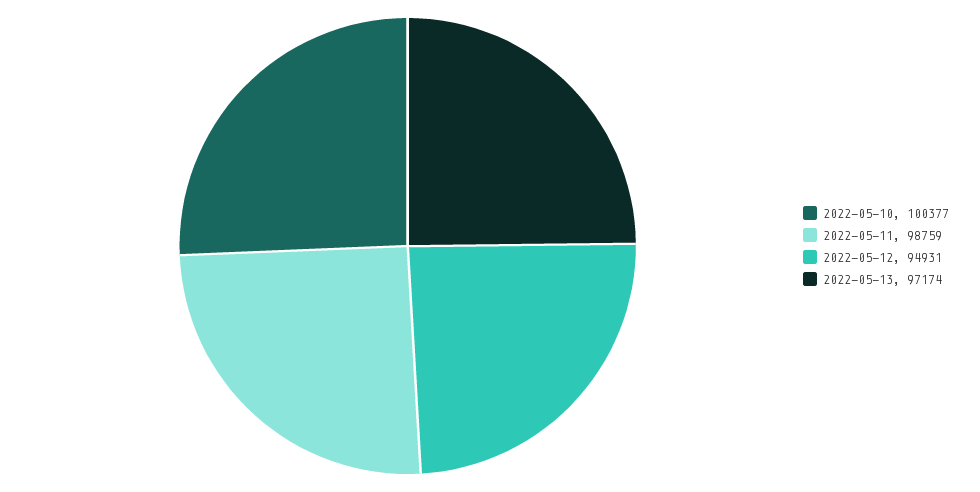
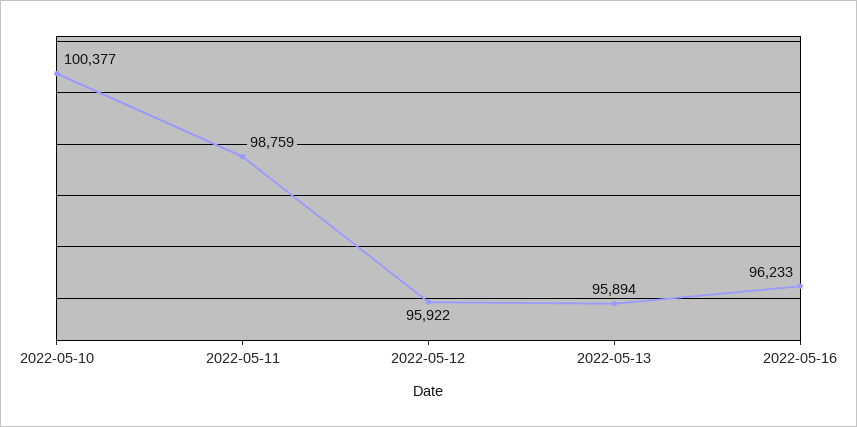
2022-05-12: 94931 -> 95922
2022-05-13: 97174 -> 95894
2022-05-16: none -> 96233

